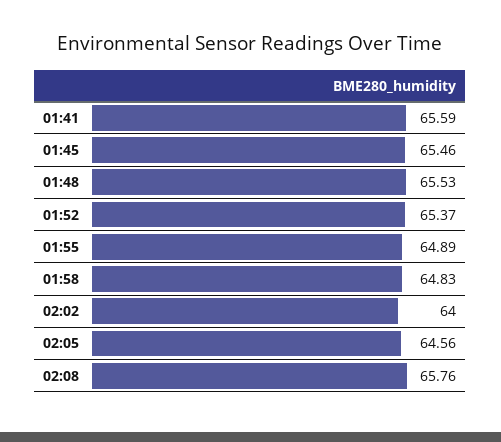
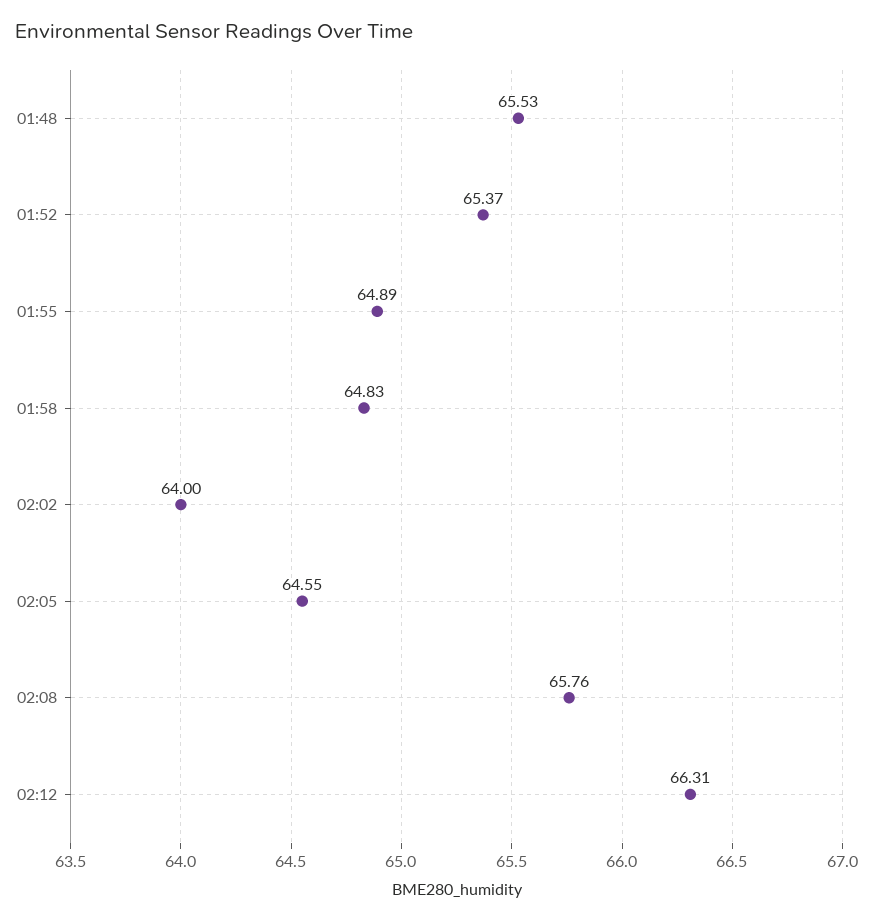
01:41: 65.59 -> none
01:45: 65.46 -> none
02:05: 64.56 -> 64.55
02:12: none -> 66.31

